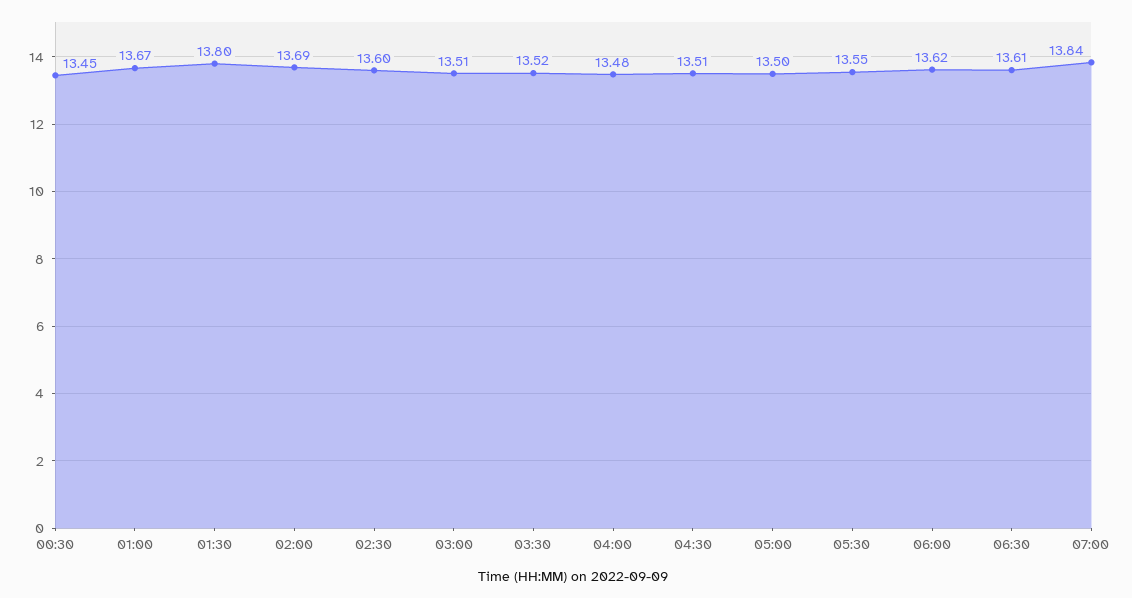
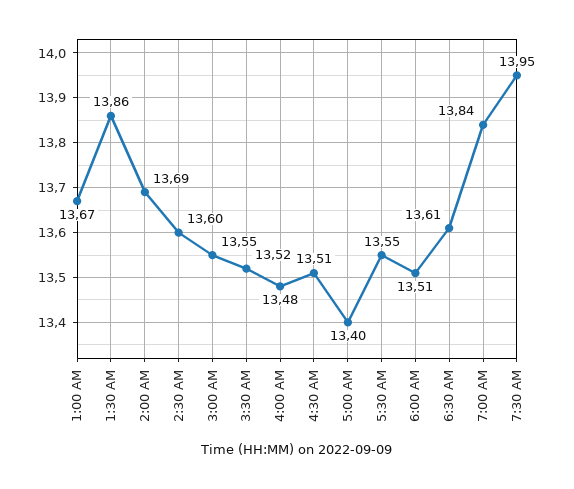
00:30: 13.45 -> none
01:30: 13.8 -> 13.86
03:00: 13.51 -> 13.55
05:00: 13.5 -> 13.4
06:00: 13.62 -> 13.51
7:30 AM: none -> 13.95

